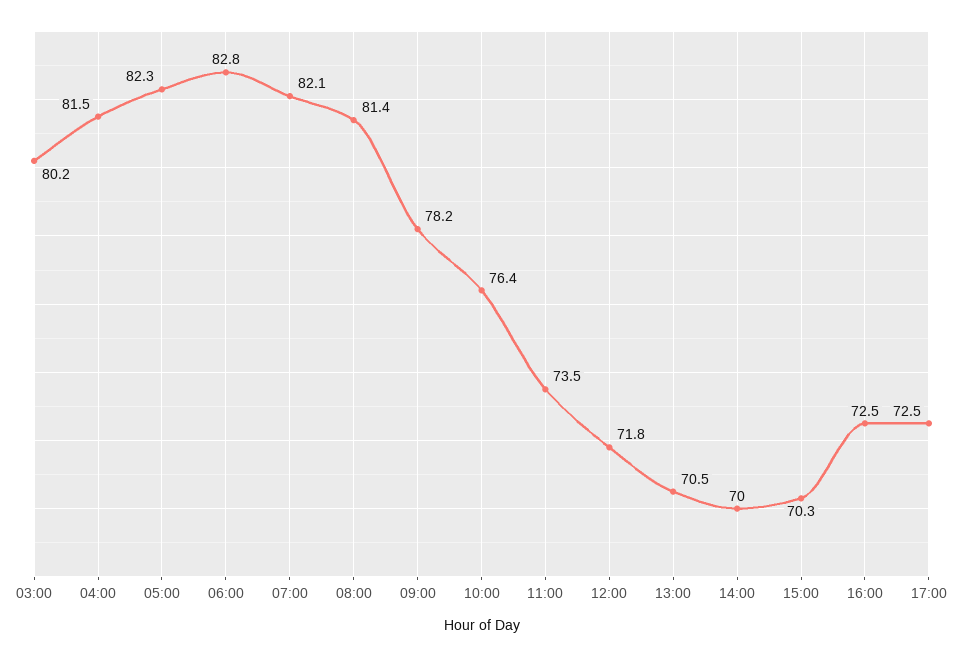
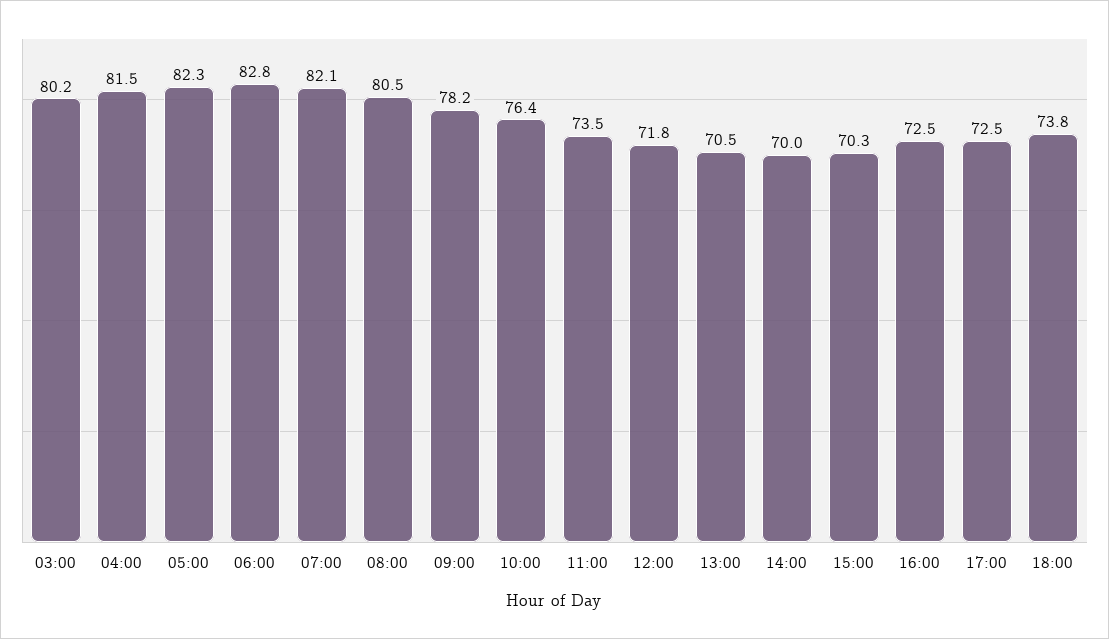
08:00: 81.4 -> 80.5
18:00: none -> 73.8

